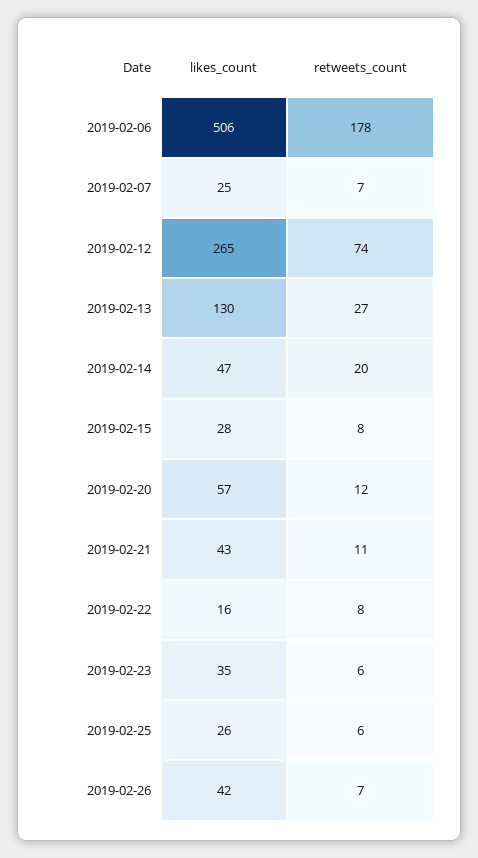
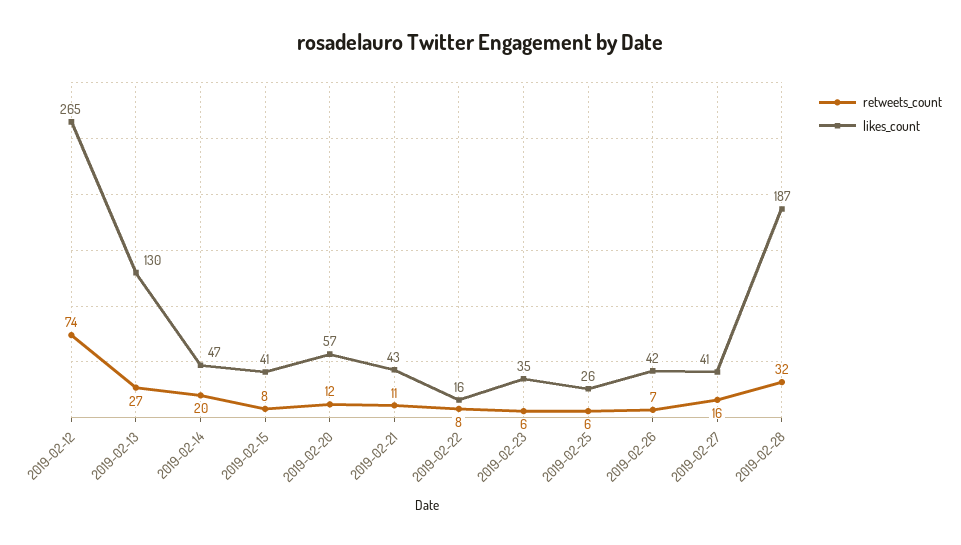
likes_count, 2019-02-06: 506 -> none
retweets_count, 2019-02-06: 178 -> none
likes_count, 2019-02-07: 25 -> none
retweets_count, 2019-02-07: 7 -> none
likes_count, 2019-02-15: 28 -> 41
retweets_count, 2019-02-27: none -> 16
likes_count, 2019-02-27: none -> 41
retweets_count, 2019-02-28: none -> 32
likes_count, 2019-02-28: none -> 187

